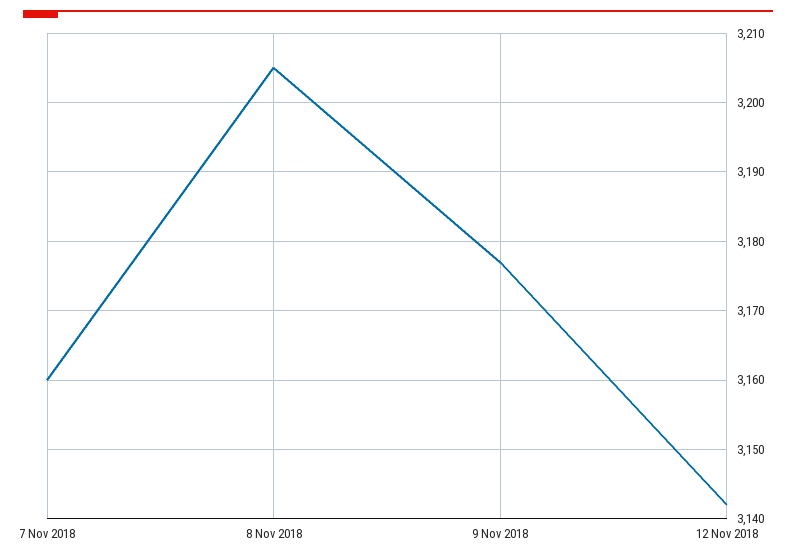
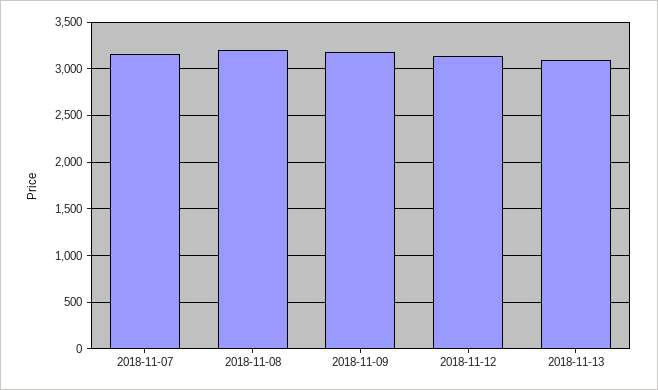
2018-11-13: none -> 3100

